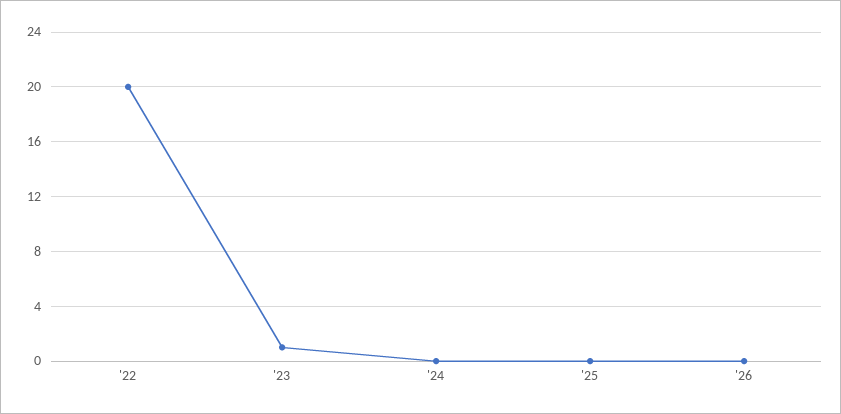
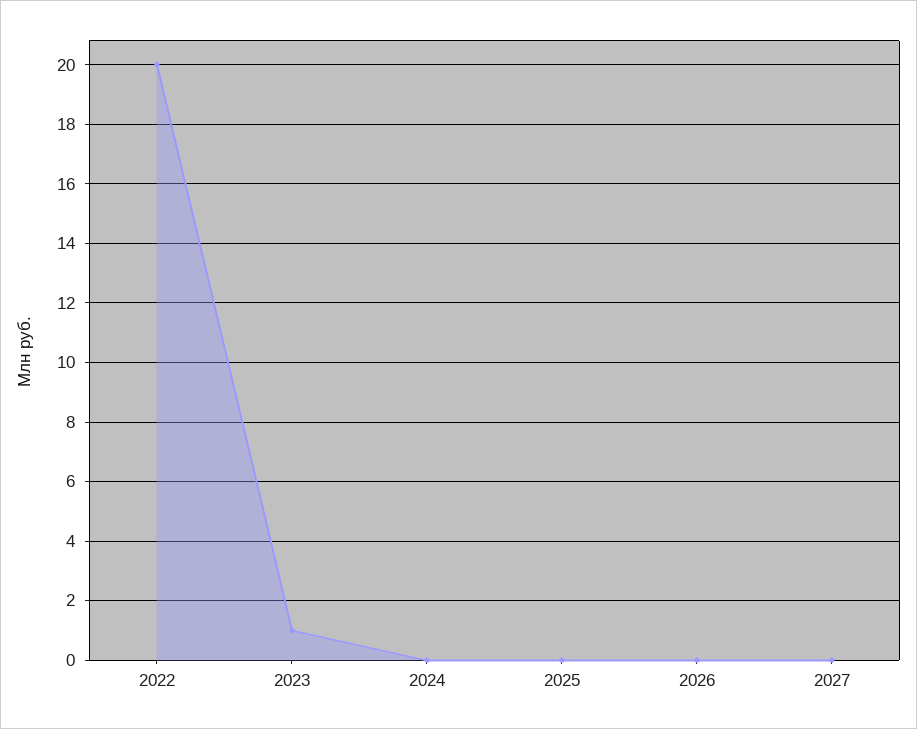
2027: none -> 0

